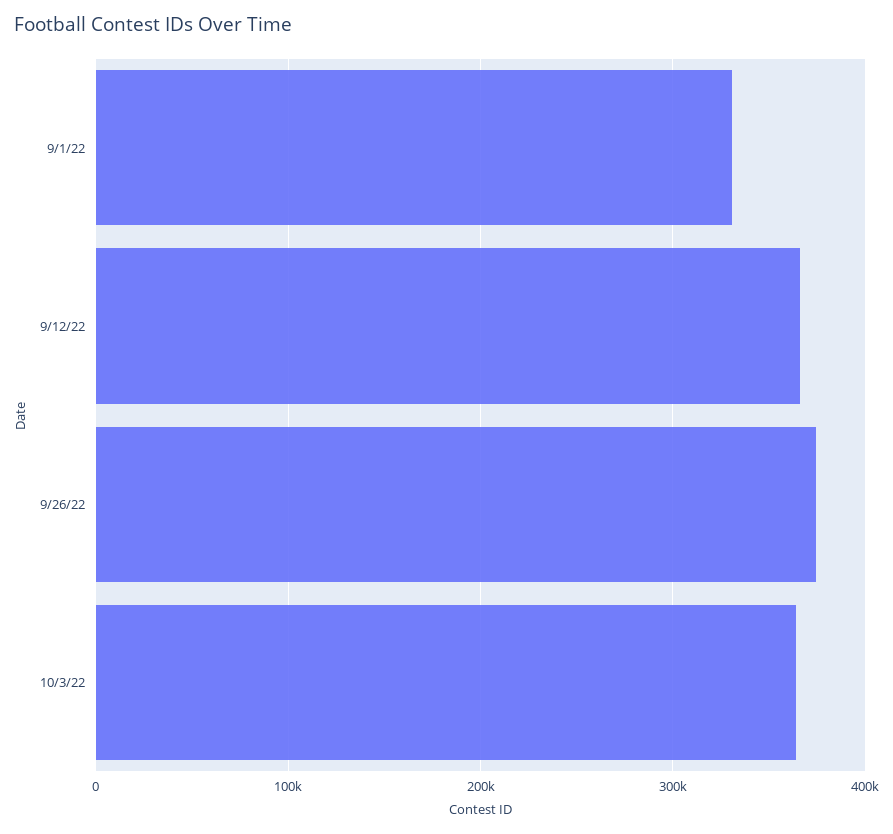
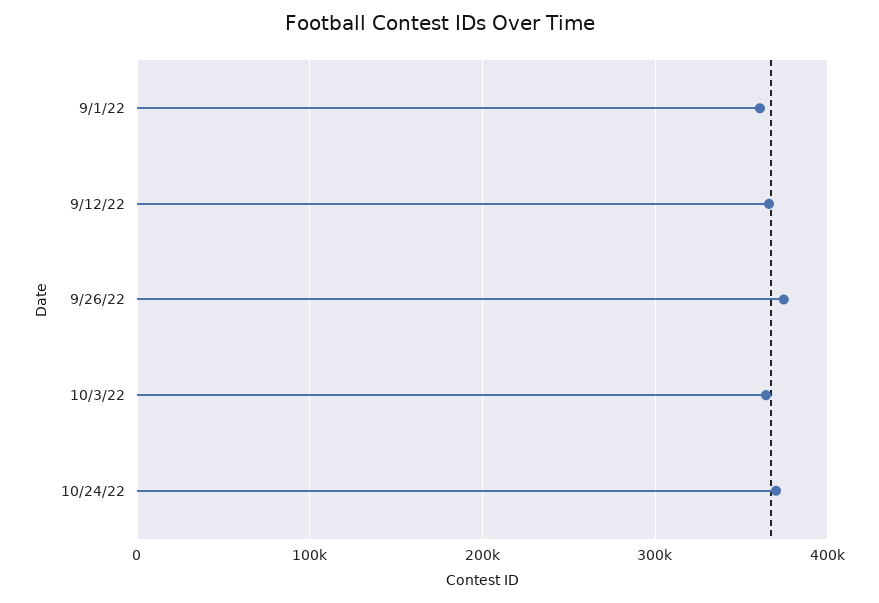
9/1/22: 330000 -> 360000
10/24/22: none -> 370000

